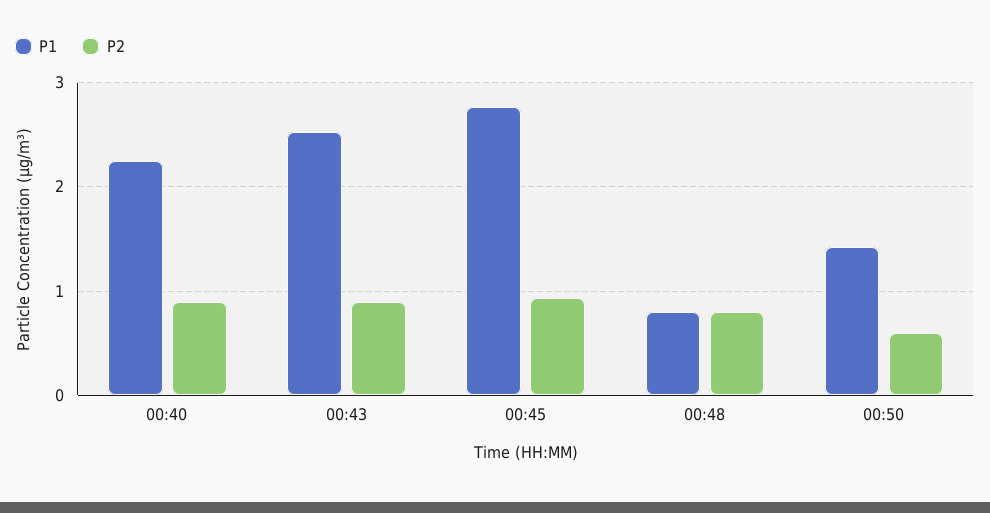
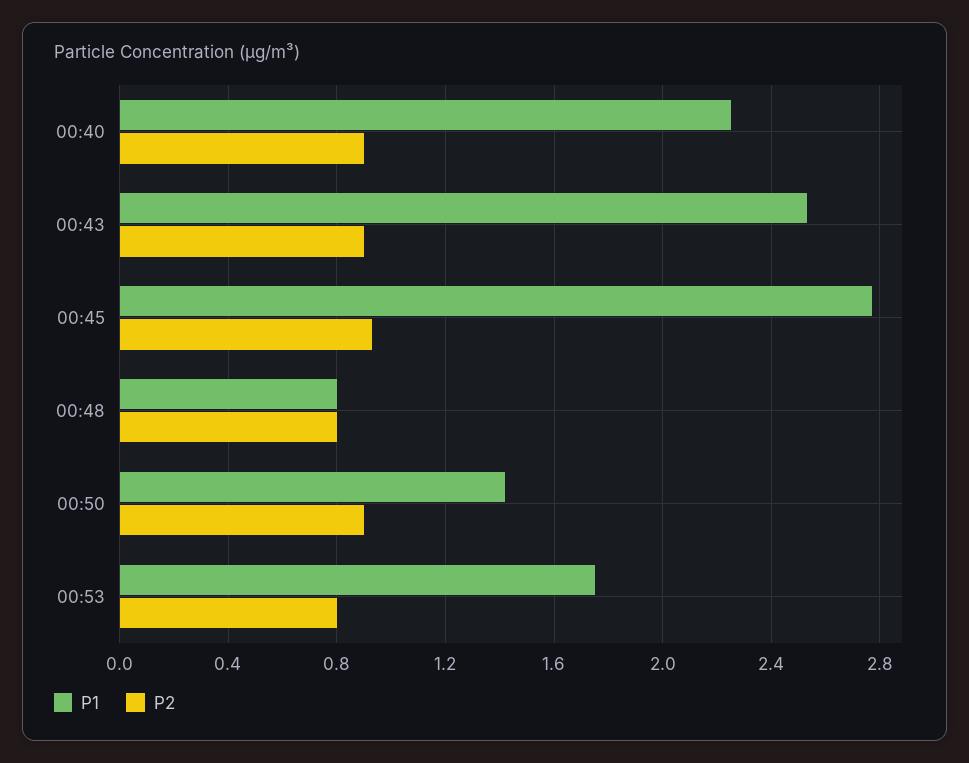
P2, 00:50: 0.6 -> 0.9
P1, 00:53: none -> 1.75
P2, 00:53: none -> 0.8

